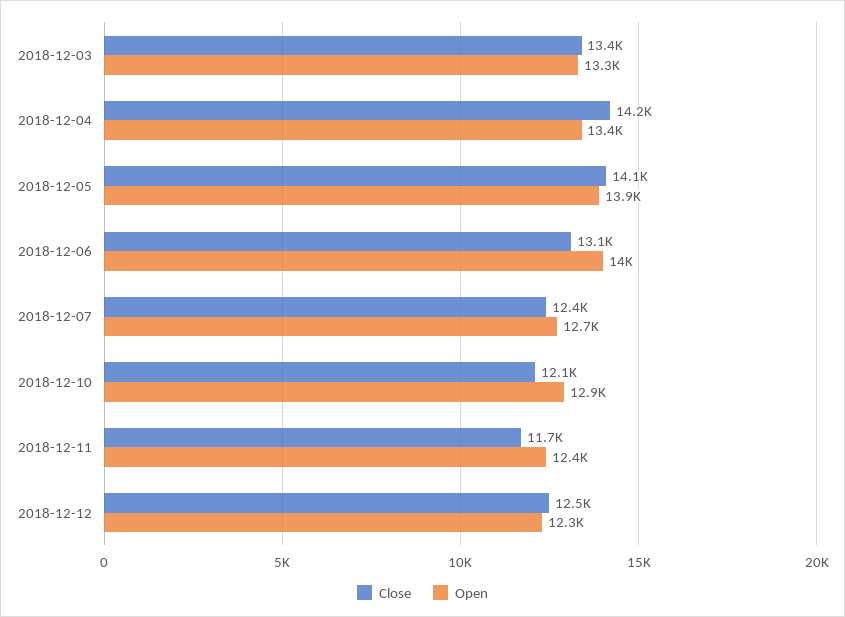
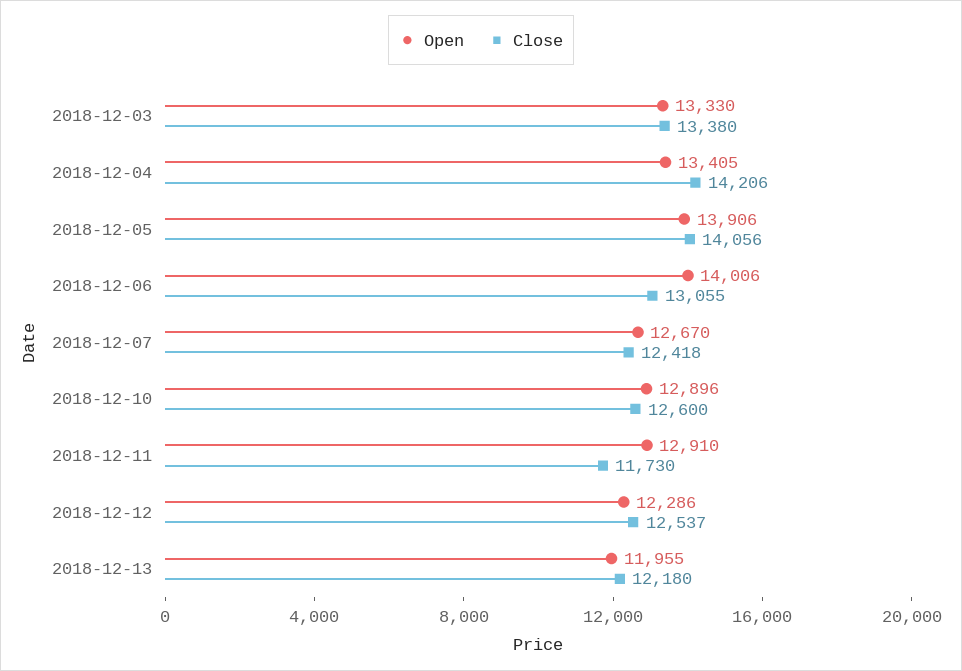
Close, 2018-12-10: 12100 -> 12600
Open, 2018-12-11: 12400 -> 12910
Open, 2018-12-13: none -> 11955
Close, 2018-12-13: none -> 12180

